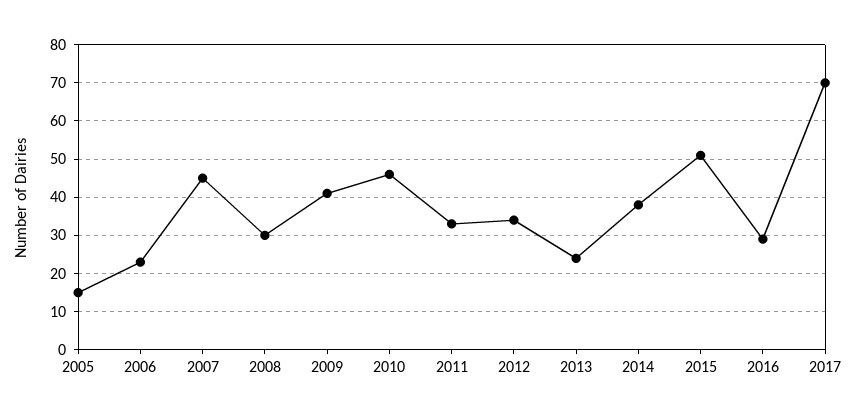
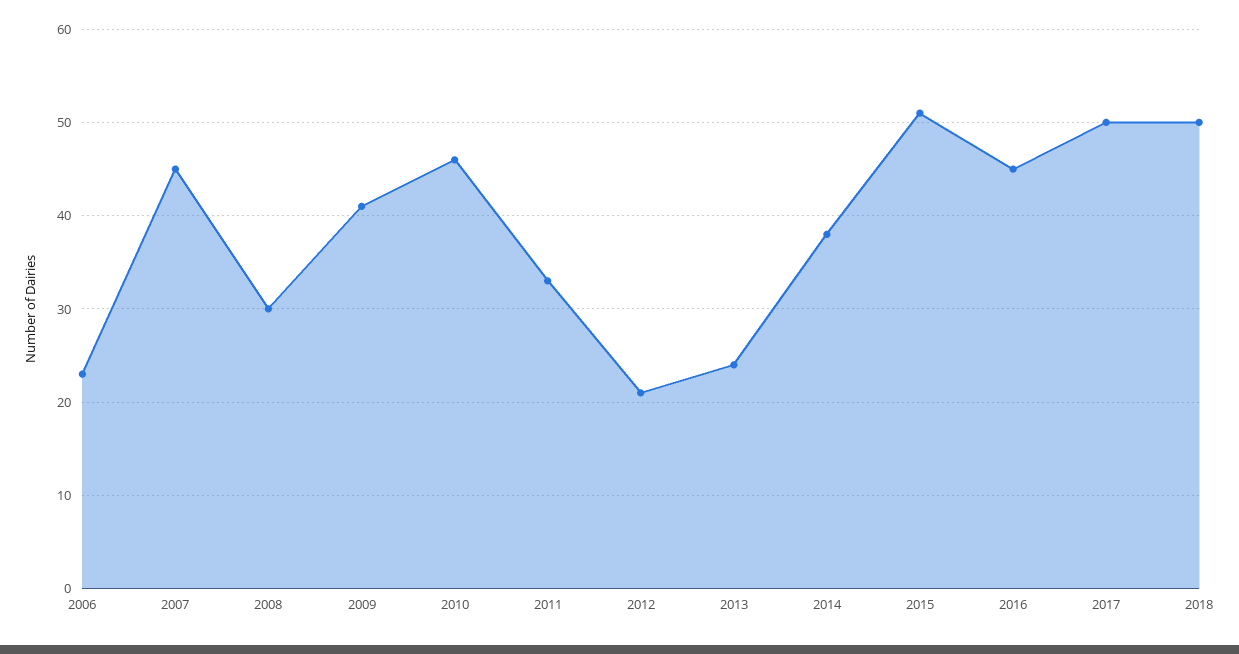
2005: 15 -> none
2012: 35 -> 21
2016: 30 -> 45
2017: 70 -> 50
2018: none -> 50

